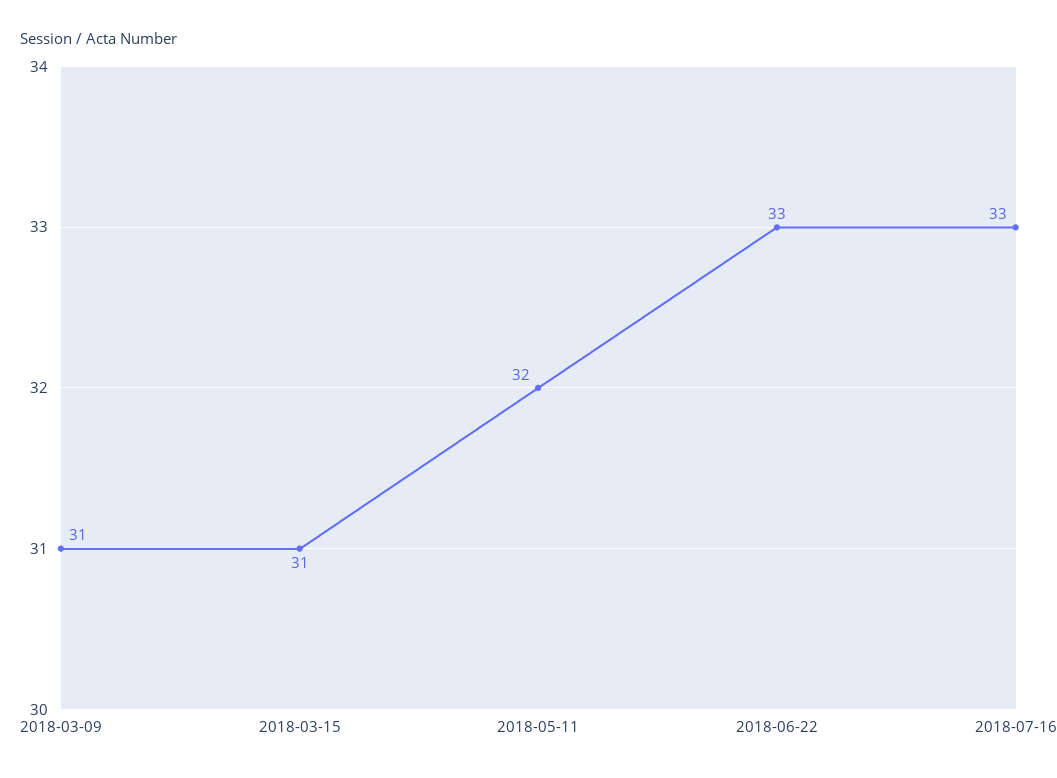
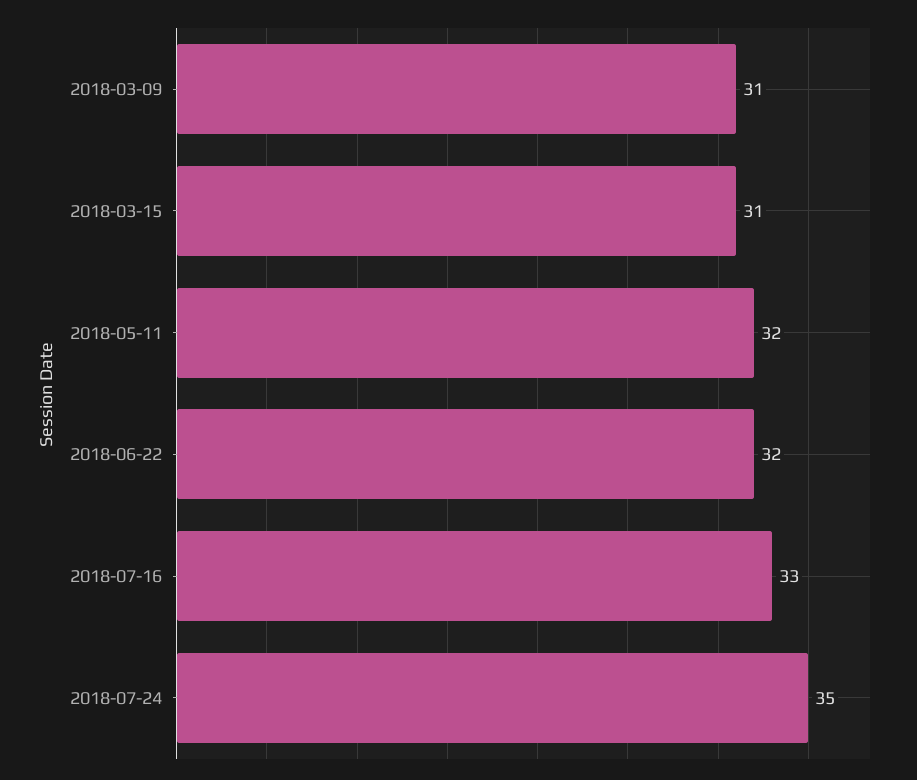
2018-06-22: 33 -> 32
2018-07-24: none -> 35

